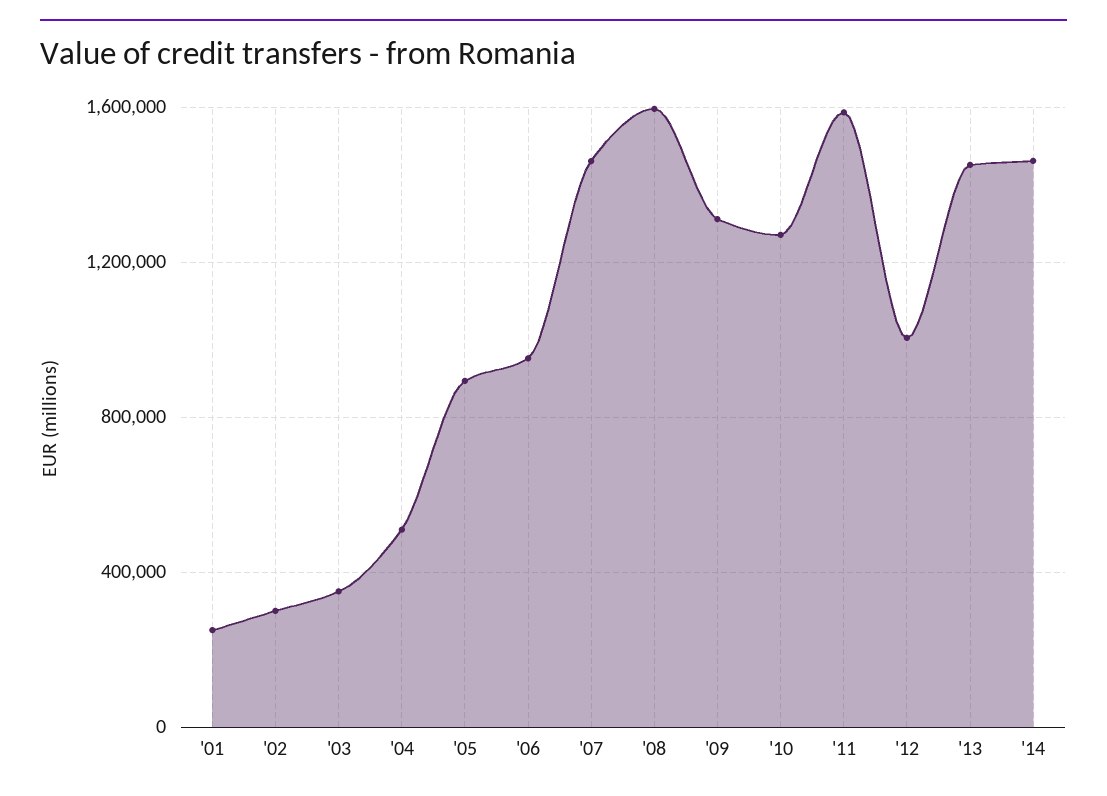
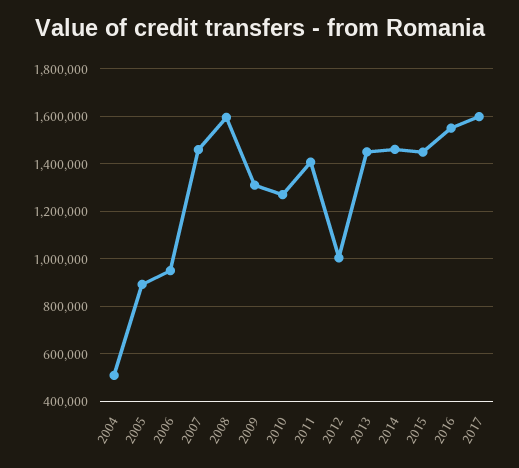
'01: 250000 -> none
'02: 300000 -> none
'03: 350000 -> none
'11: 1600000 -> 1400000
2015: none -> 1450000
2016: none -> 1550000
2017: none -> 1600000

